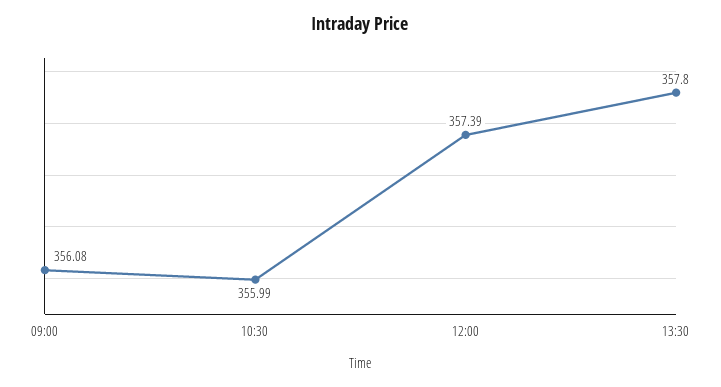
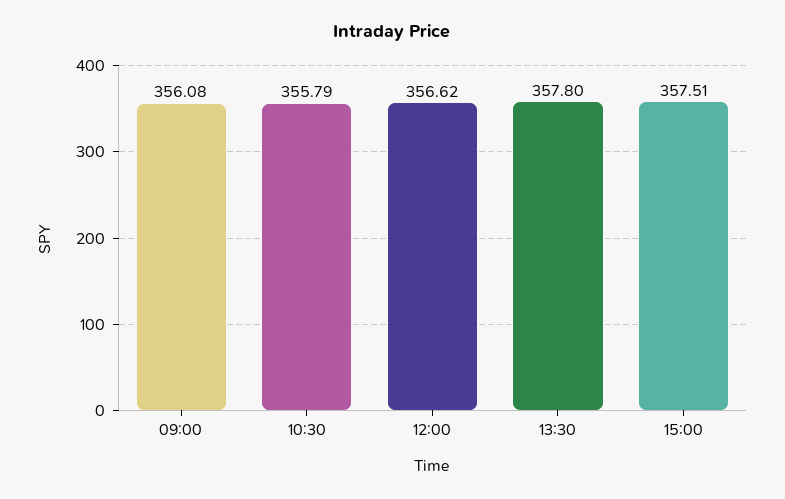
10:30: 355.99 -> 355.79
12:00: 357.39 -> 356.62
15:00: none -> 357.51

